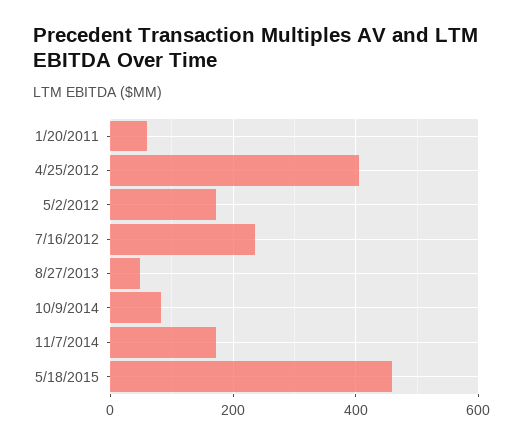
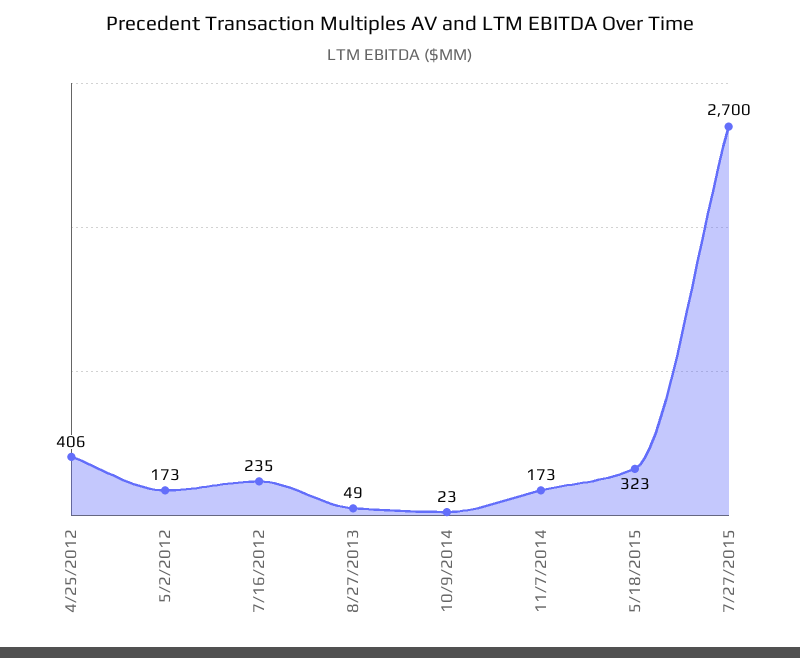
1/20/2011: 60 -> none
10/9/2014: 80 -> 23
5/18/2015: 460 -> 323
7/27/2015: none -> 2700

